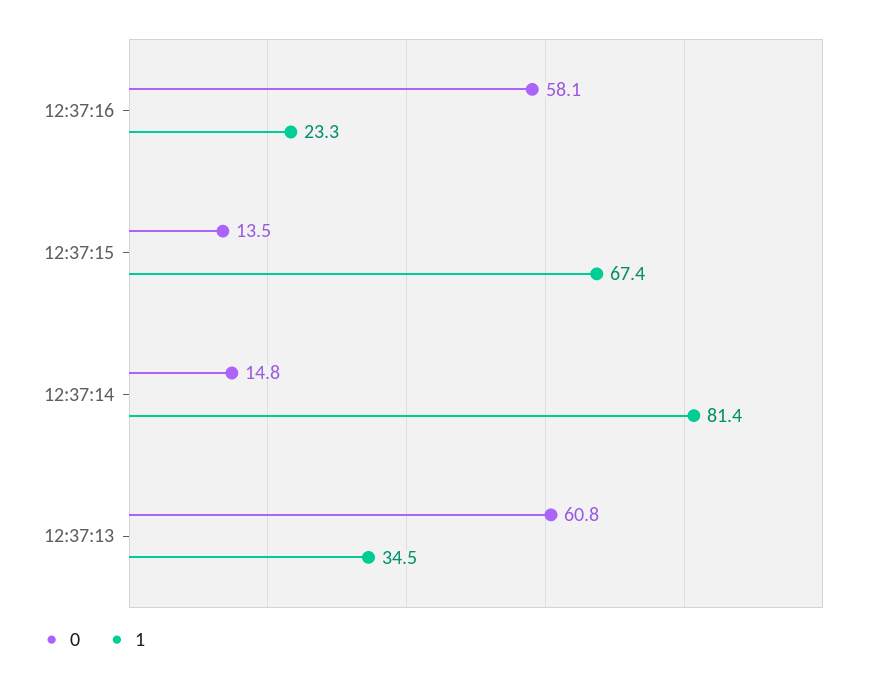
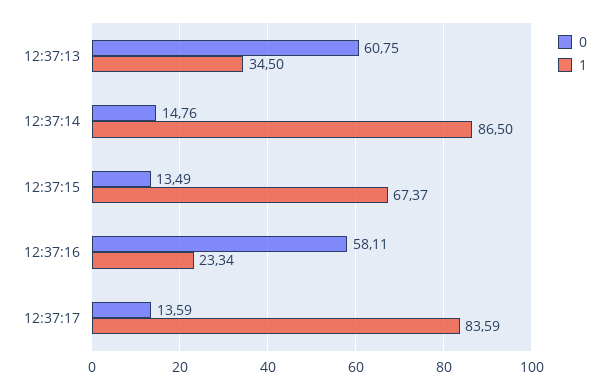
1, 12:37:14: 81.4 -> 86.5
0, 12:37:17: none -> 13.59
1, 12:37:17: none -> 83.59

